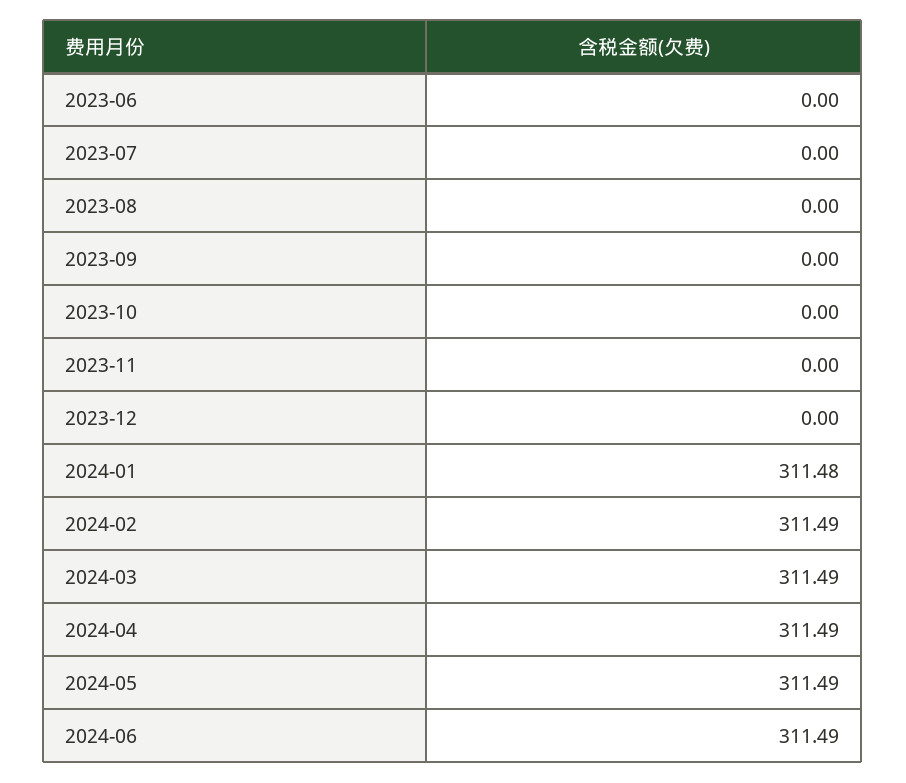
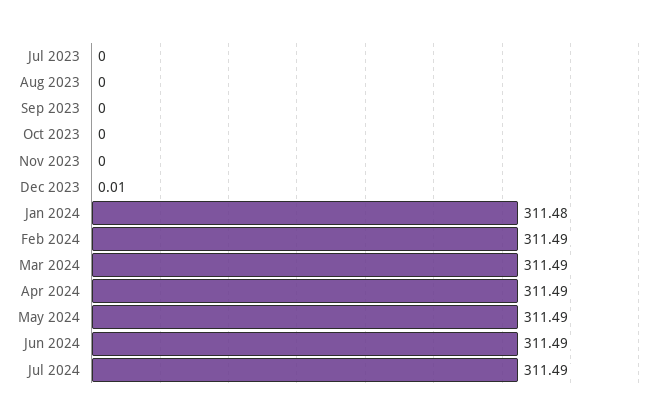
2023-06: 0 -> none
2023-12: 0 -> 0.01
Jul 2024: none -> 311.49

